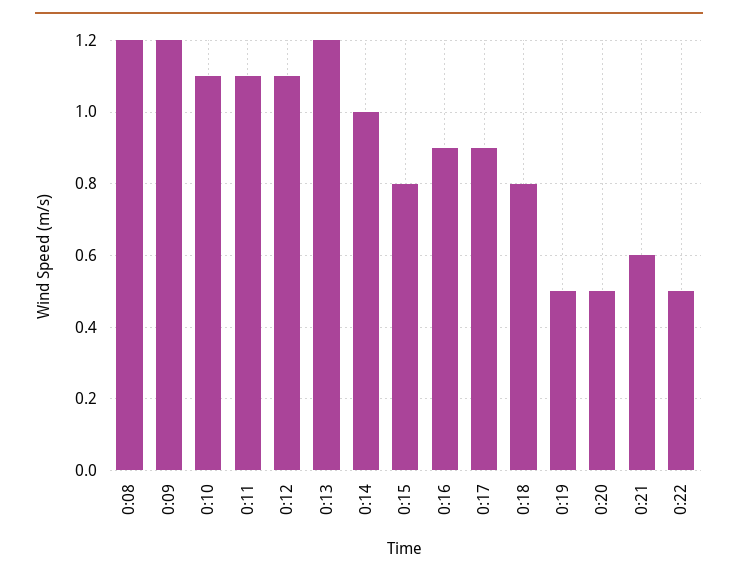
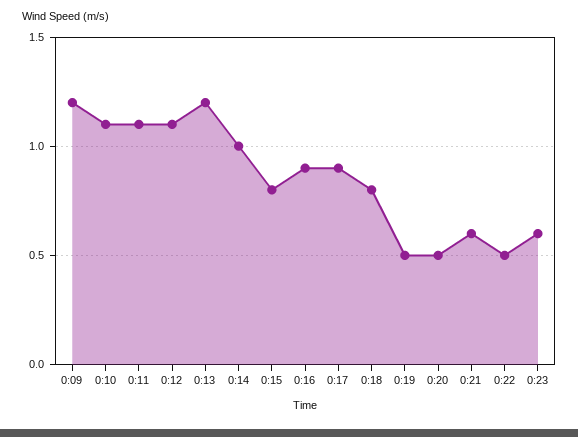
0:08: 1.2 -> none
0:23: none -> 0.6

